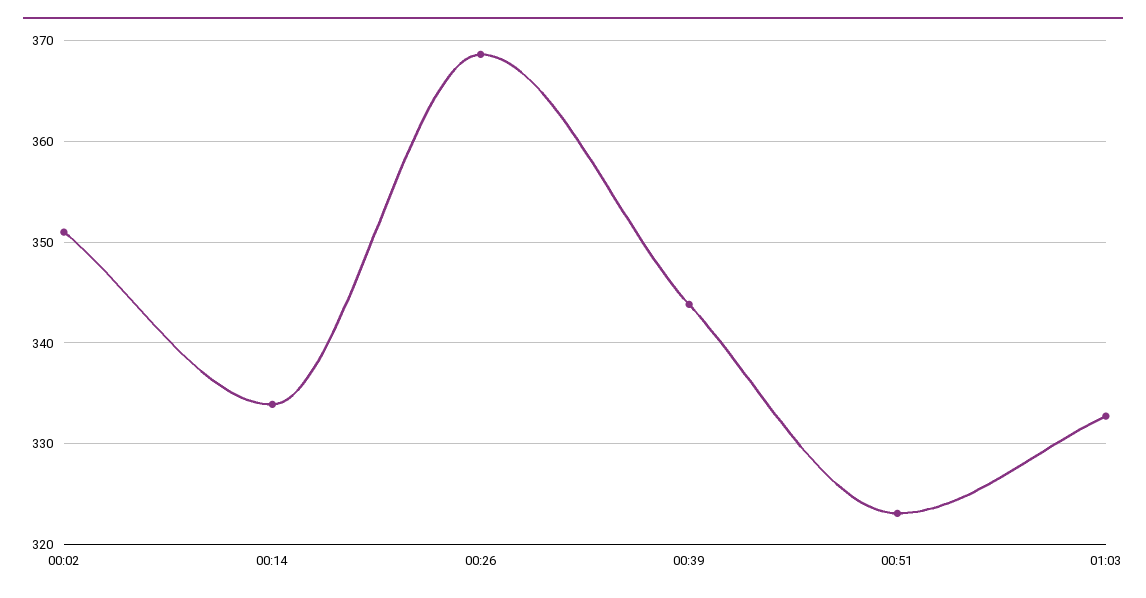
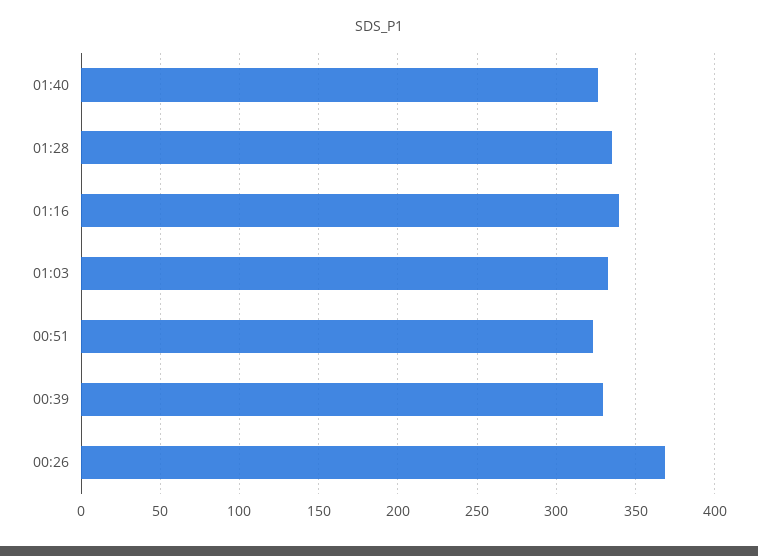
00:02: 351 -> none
00:14: 334 -> none
00:39: 344 -> 330
01:40: none -> 325
01:28: none -> 335
01:16: none -> 340

